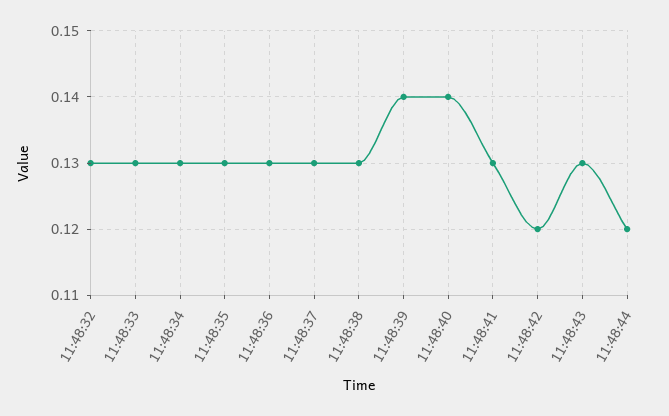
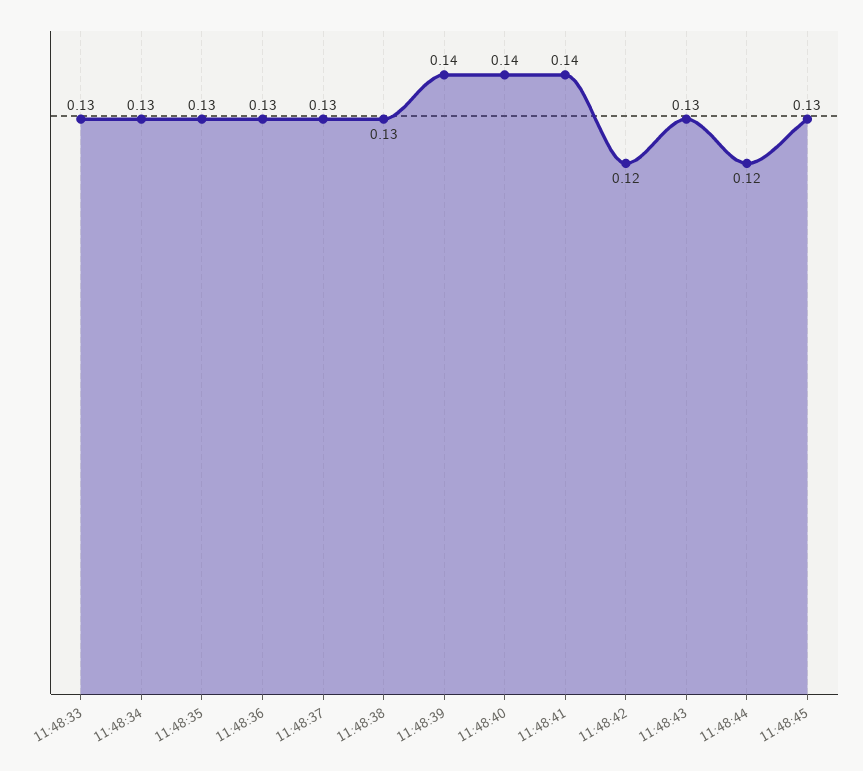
11:48:32: 0.13 -> none
11:48:41: 0.13 -> 0.14
11:48:45: none -> 0.13

